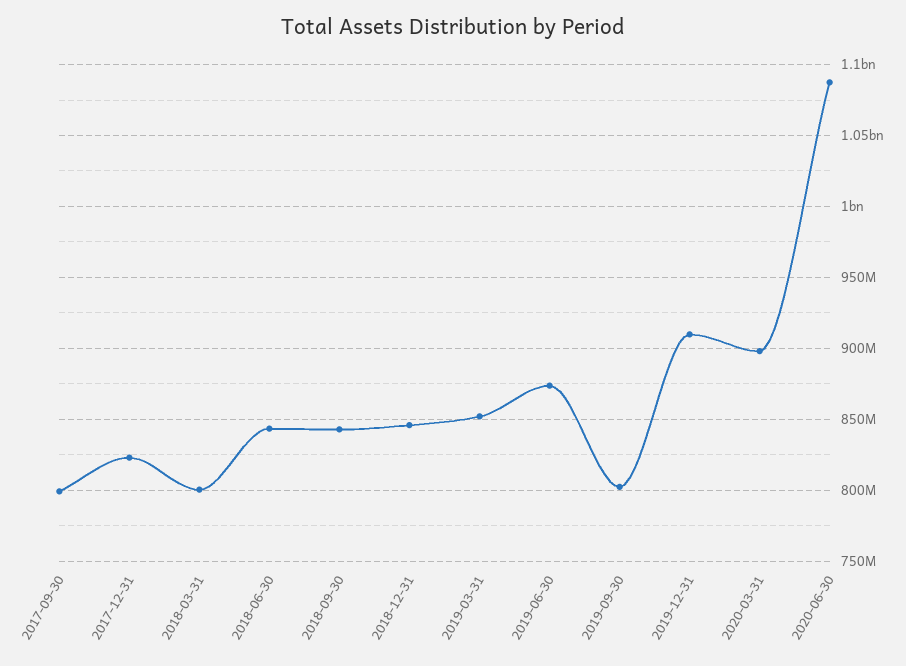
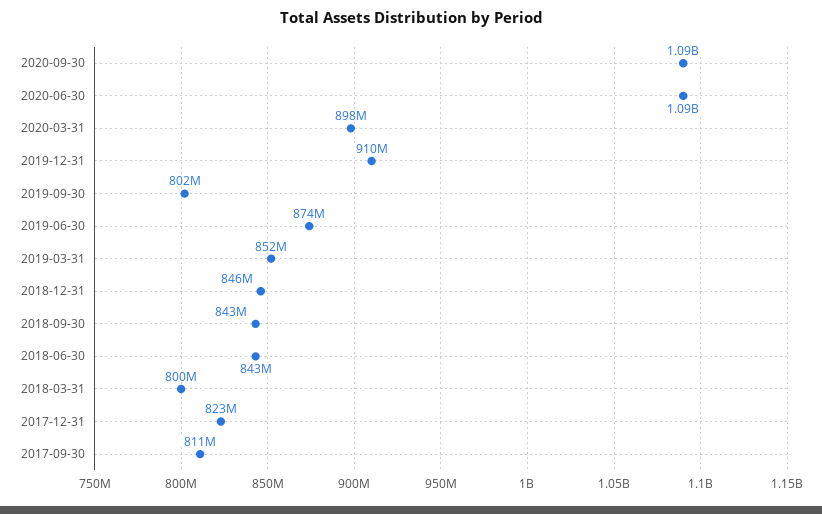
2017-09-30: 800000000 -> 811000000
2020-09-30: none -> 1090000000

